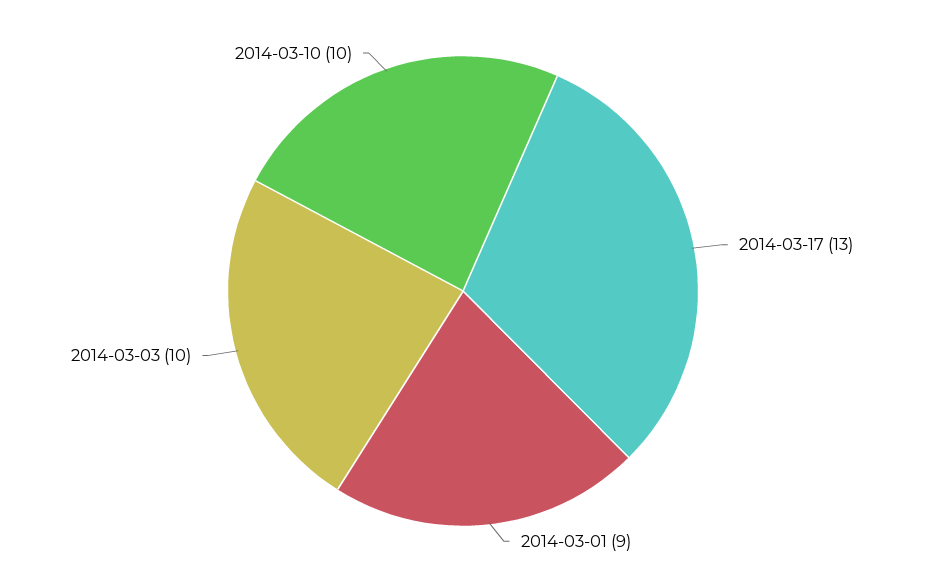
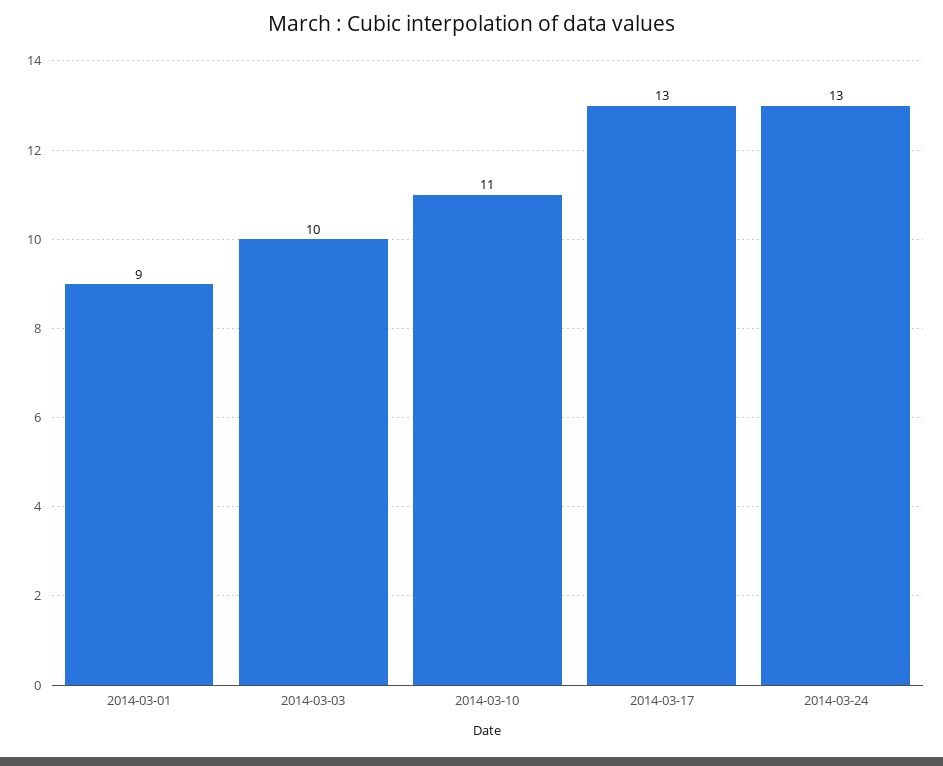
2014-03-10: 10 -> 11
2014-03-24: none -> 13

